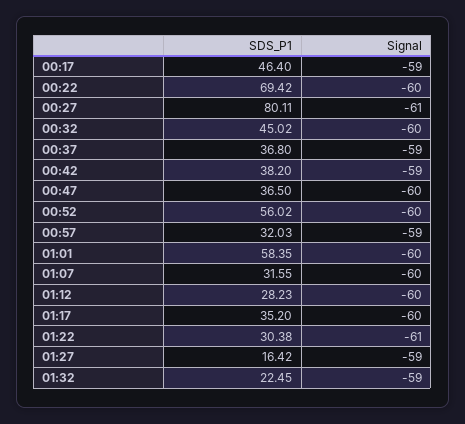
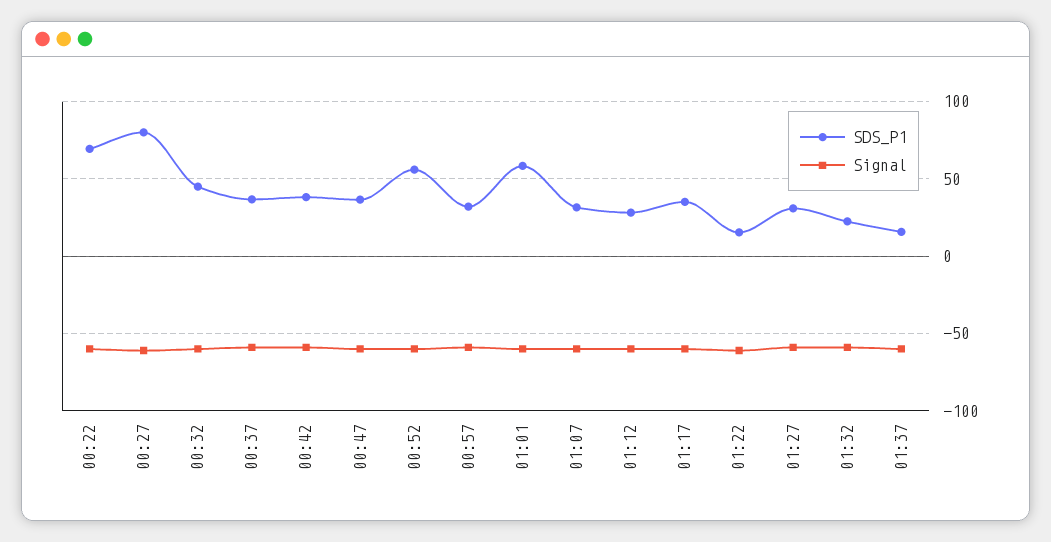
SDS_P1, 00:17: 46.4 -> none
Signal, 00:17: -59 -> none
SDS_P1, 01:22: 30.38 -> 15
SDS_P1, 01:27: 16.42 -> 30
SDS_P1, 01:37: none -> 15
Signal, 01:37: none -> -60

